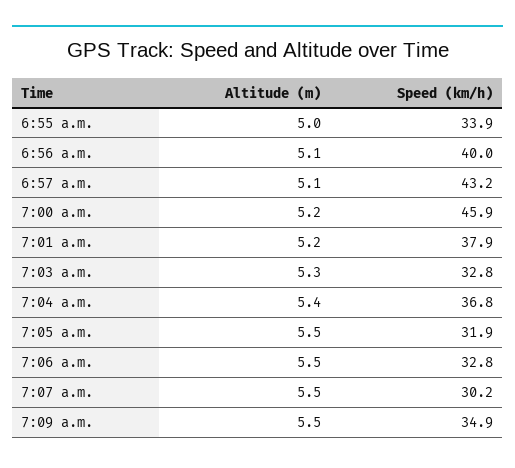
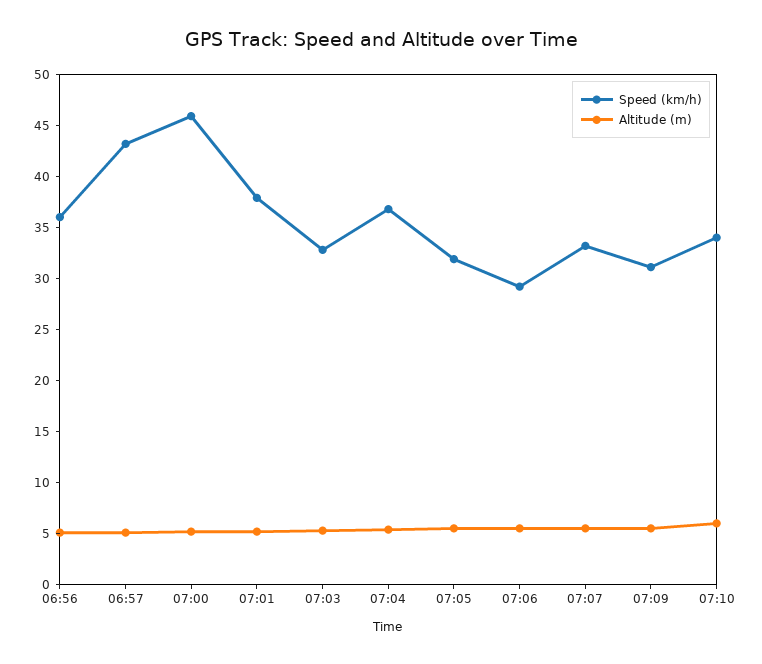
Altitude (m), 6:55 a.m.: 5 -> none
Speed (km/h), 6:55 a.m.: 33.9 -> none
Speed (km/h), 6:56 a.m.: 40 -> 36
Speed (km/h), 7:06 a.m.: 32.8 -> 29
Speed (km/h), 7:07 a.m.: 30.2 -> 33
Speed (km/h), 7:09 a.m.: 34.9 -> 31
Speed (km/h), 07:10: none -> 34
Altitude (m), 07:10: none -> 6

